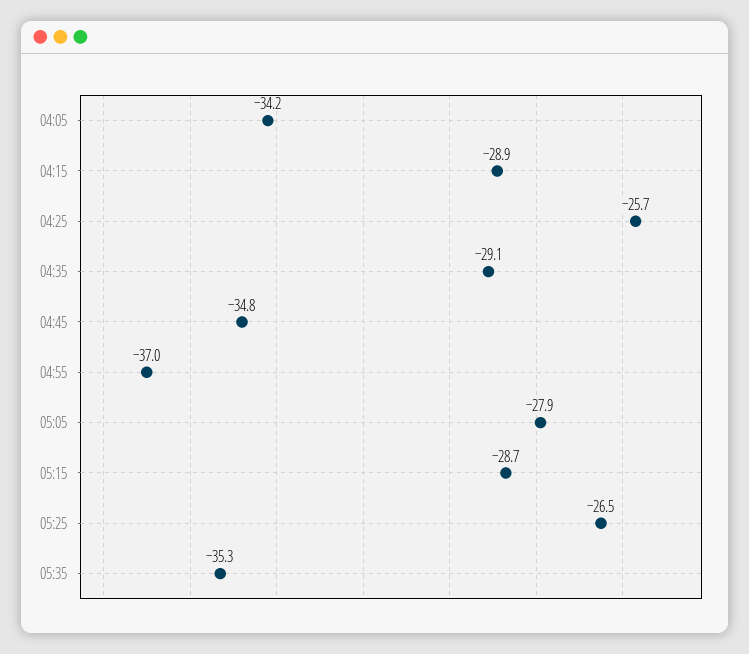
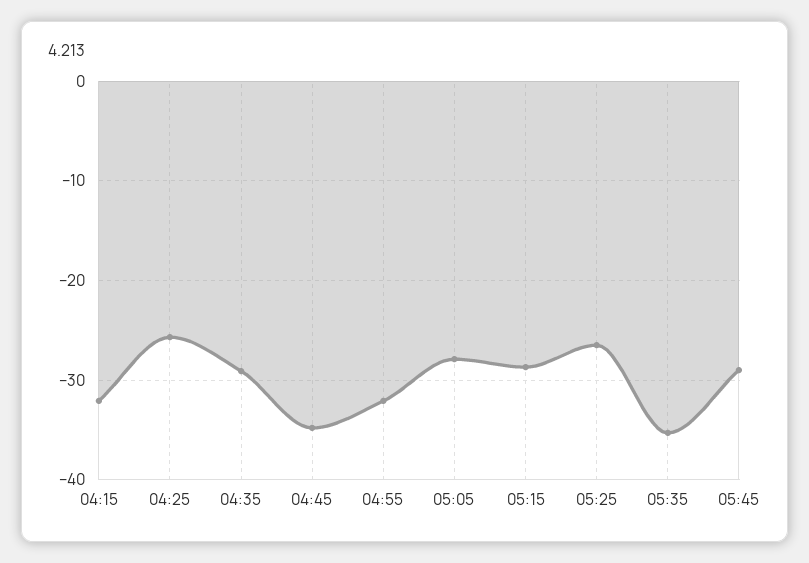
04:05: -34.2 -> none
04:15: -28.9 -> -32
04:55: -37 -> -32
05:45: none -> -29

